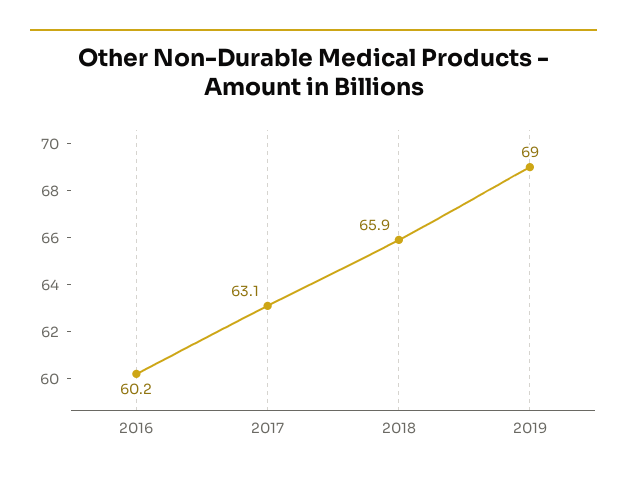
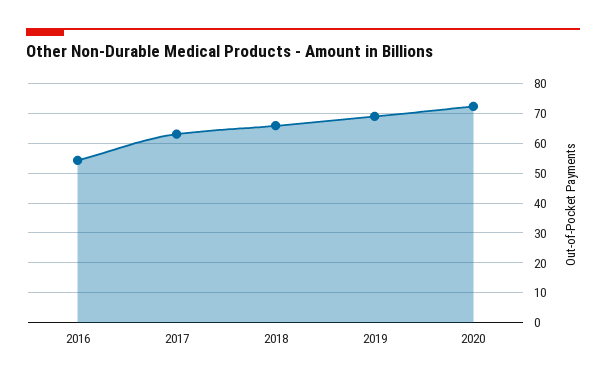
2016: 60.2 -> 55
2020: none -> 72.5

